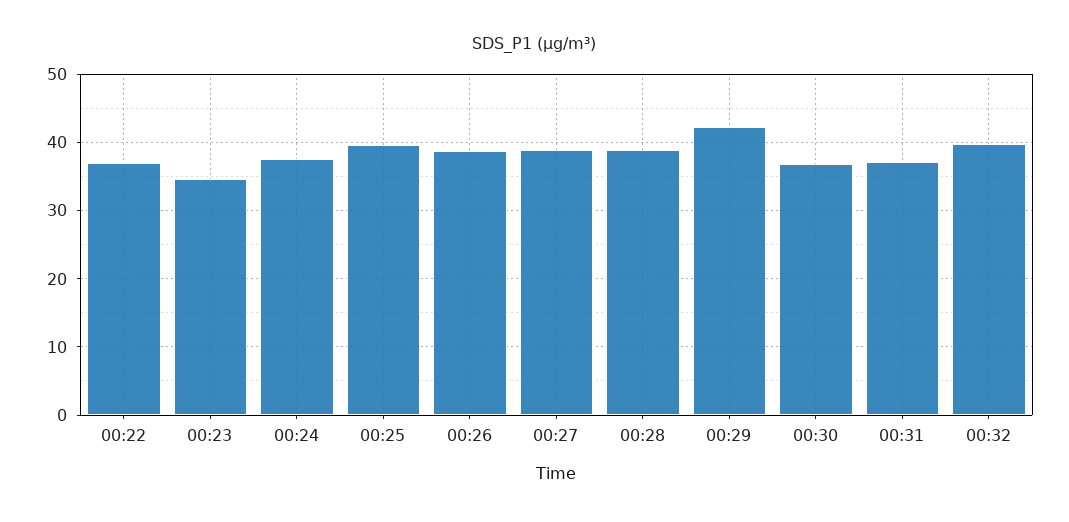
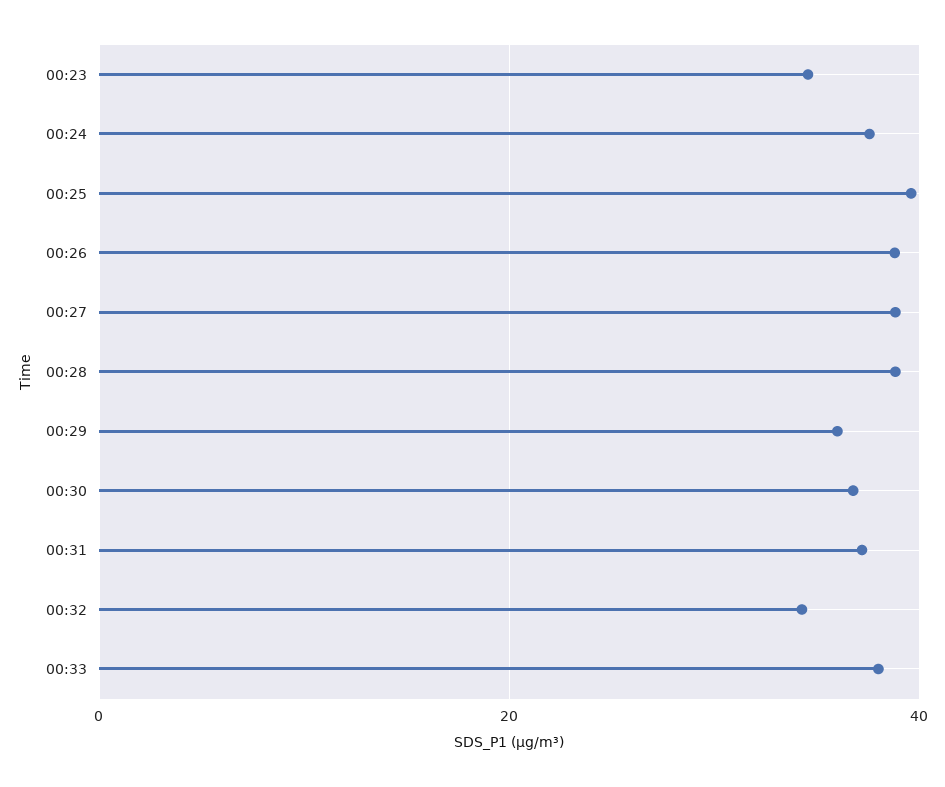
00:22: 37 -> none
00:29: 42 -> 36
00:32: 40 -> 34
00:33: none -> 38

